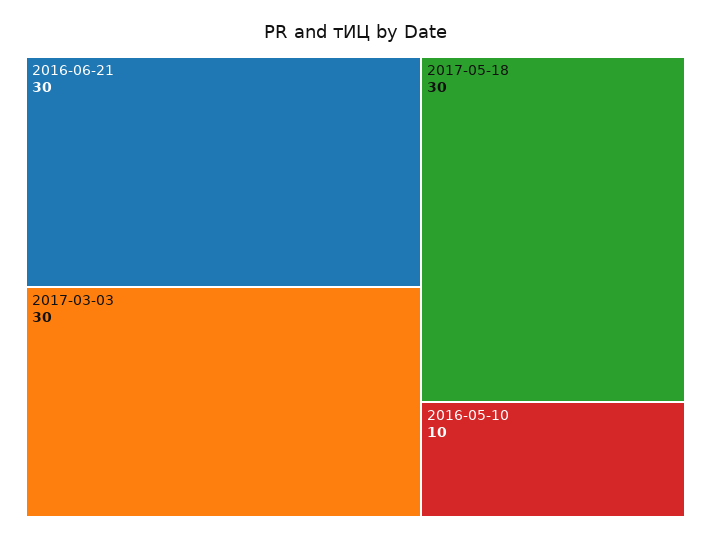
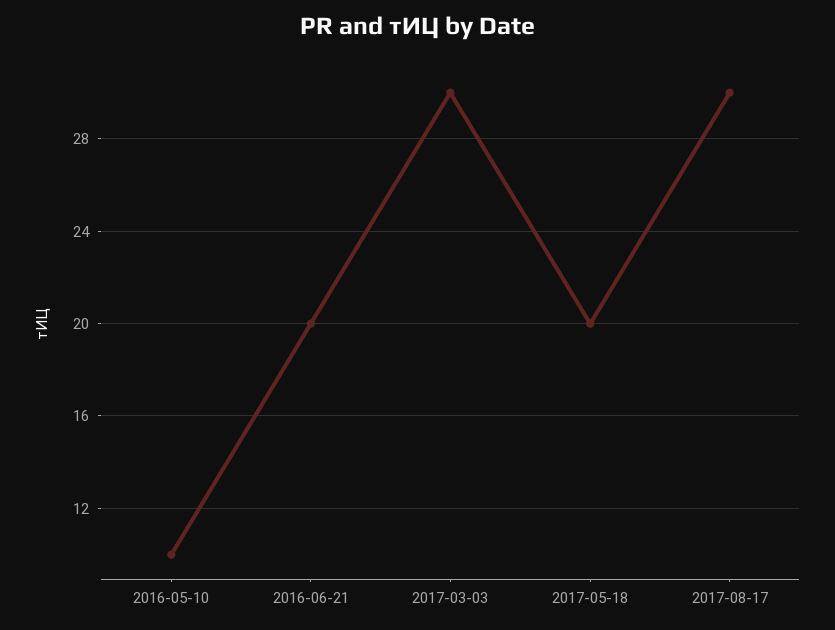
2016-06-21: 30 -> 20
2017-05-18: 30 -> 20
2017-08-17: none -> 30

